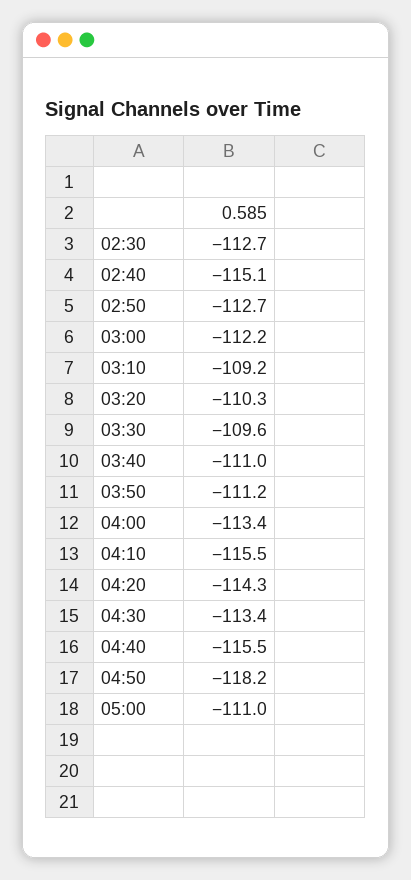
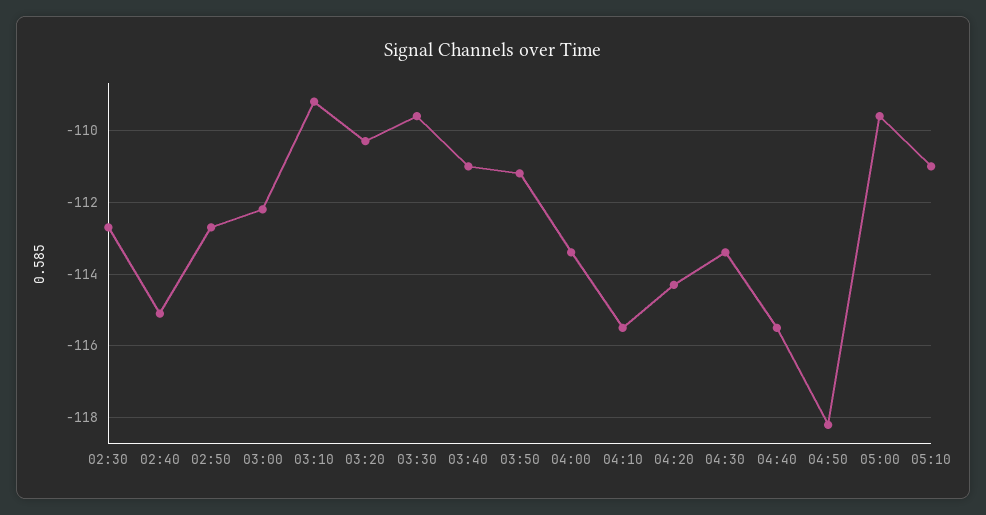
05:00: -111 -> -109.5
05:10: none -> -111

